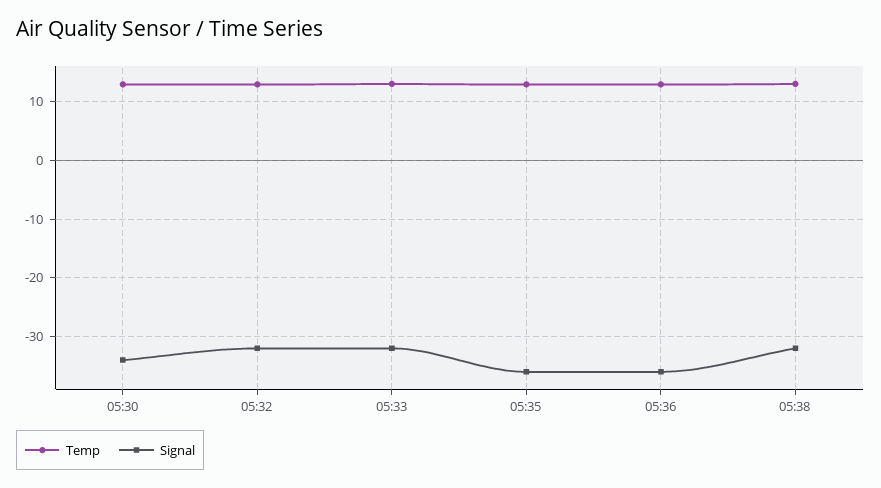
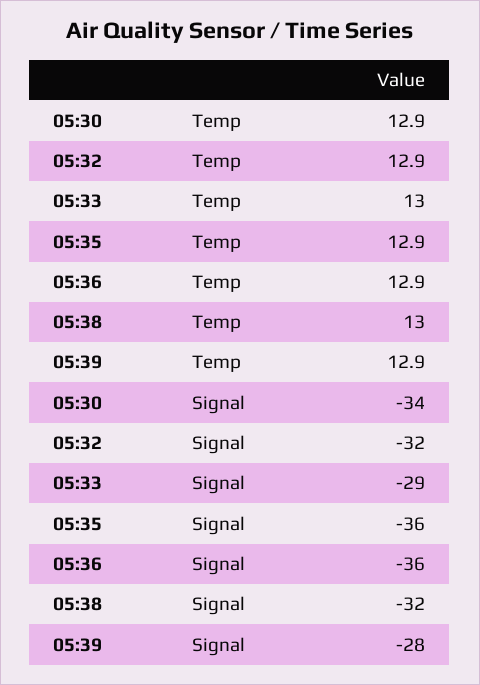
Signal, 05:33: -32 -> -29
Temp, 05:39: none -> 12.9
Signal, 05:39: none -> -28

